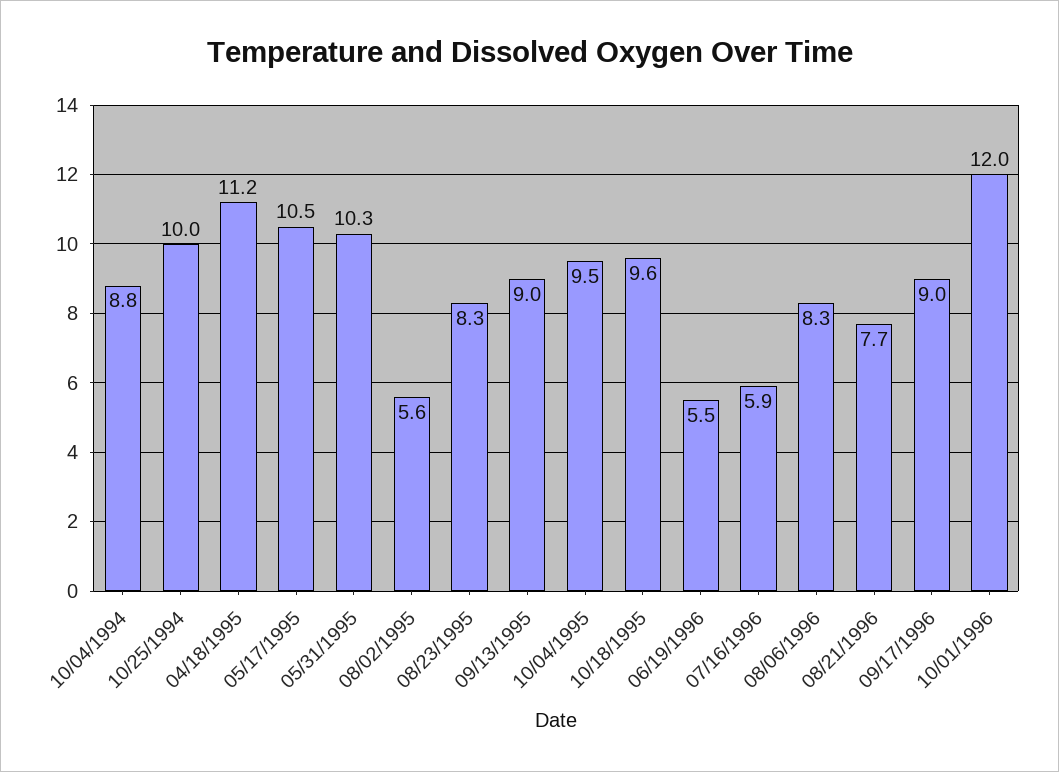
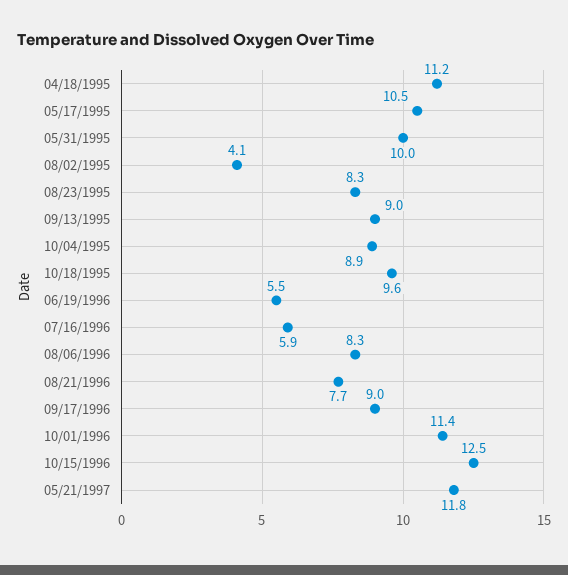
10/04/1994: 8.8 -> none
10/25/1994: 10 -> none
05/31/1995: 10.3 -> 10
08/02/1995: 5.6 -> 4.1
10/04/1995: 9.5 -> 8.9
10/01/1996: 12 -> 11.4
10/15/1996: none -> 12.5
05/21/1997: none -> 11.8

